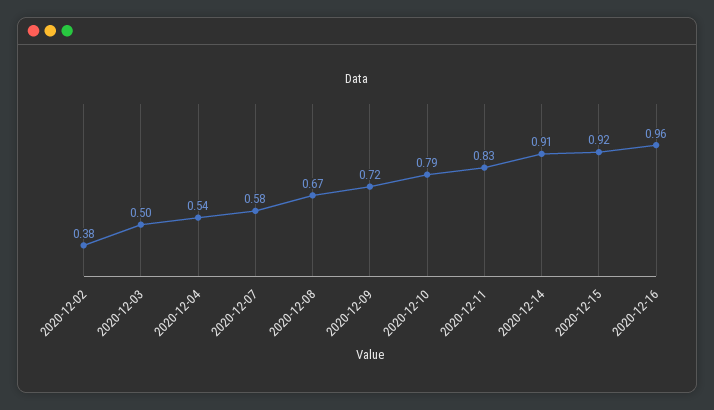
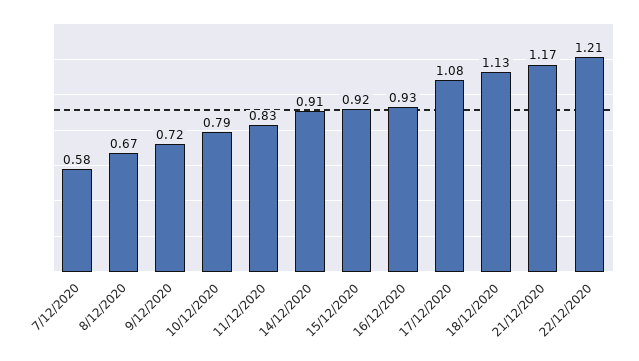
2020-12-02: 0.38 -> none
2020-12-03: 0.5 -> none
2020-12-04: 0.54 -> none
2020-12-16: 0.96 -> 0.93
17/12/2020: none -> 1.08
18/12/2020: none -> 1.13
21/12/2020: none -> 1.17
22/12/2020: none -> 1.21

